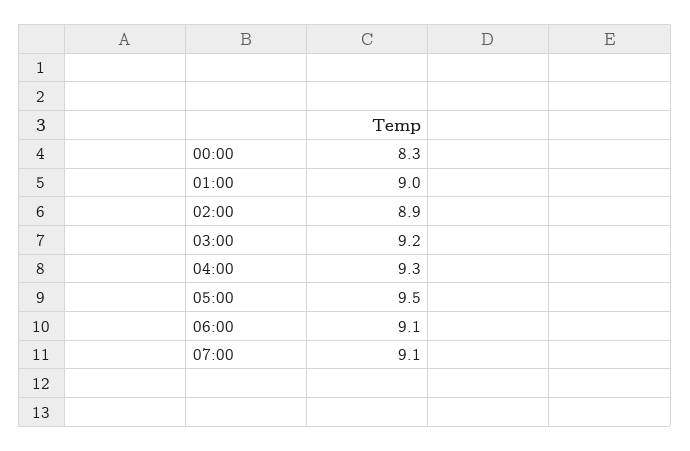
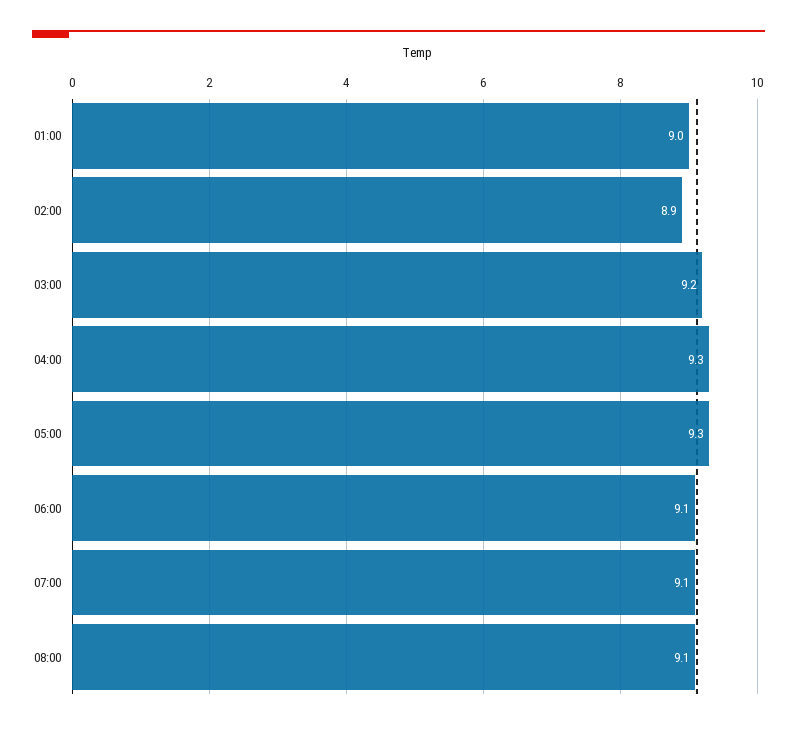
00:00: 8.3 -> none
05:00: 9.5 -> 9.3
08:00: none -> 9.1

